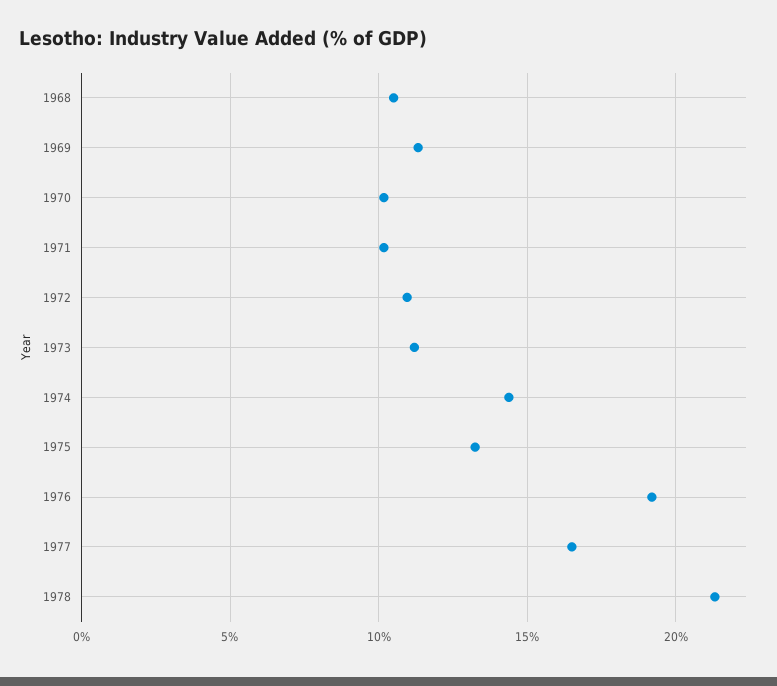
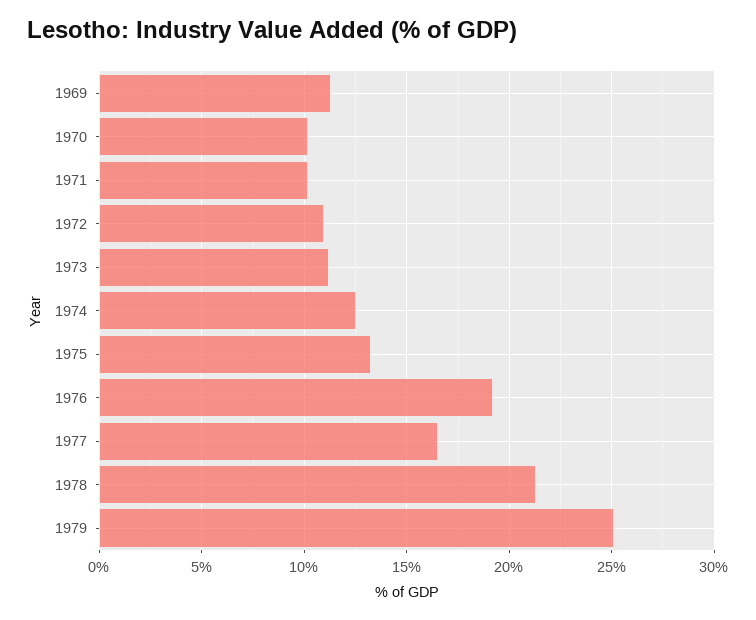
1968: 10.5 -> none
1974: 14.5 -> 12.5
1979: none -> 25

